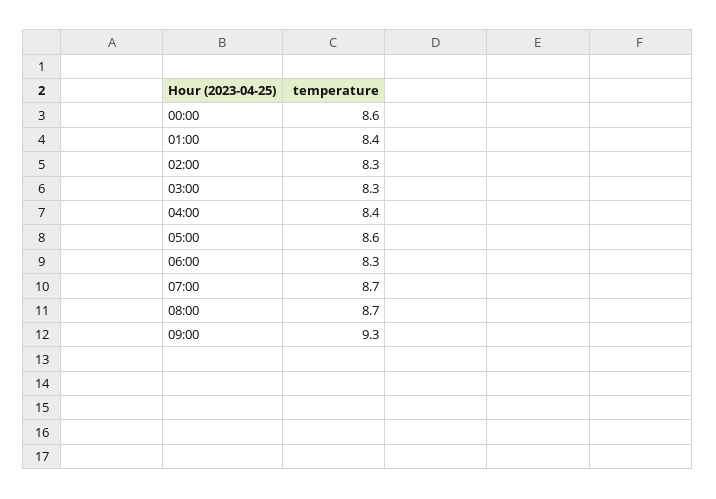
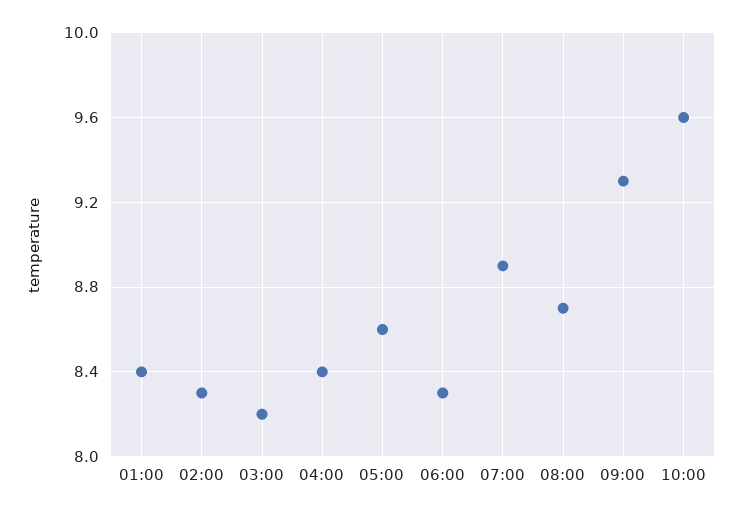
00:00: 8.6 -> none
03:00: 8.3 -> 8.2
07:00: 8.7 -> 8.9
10:00: none -> 9.6

